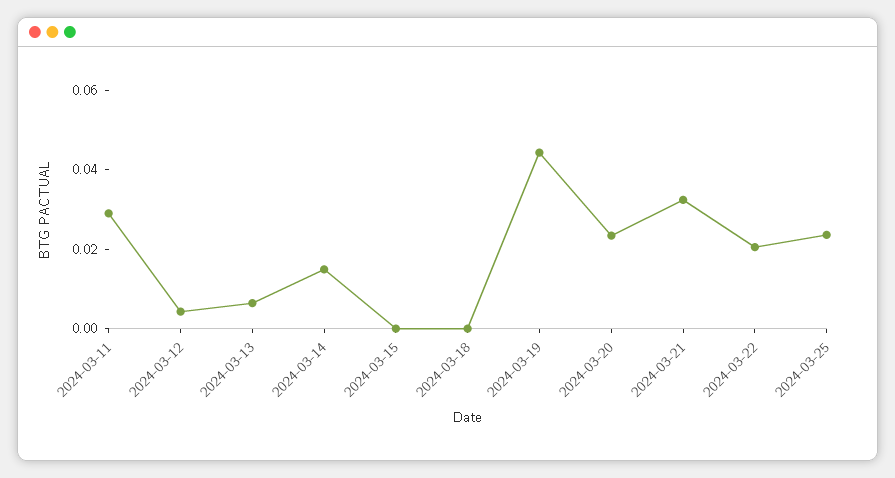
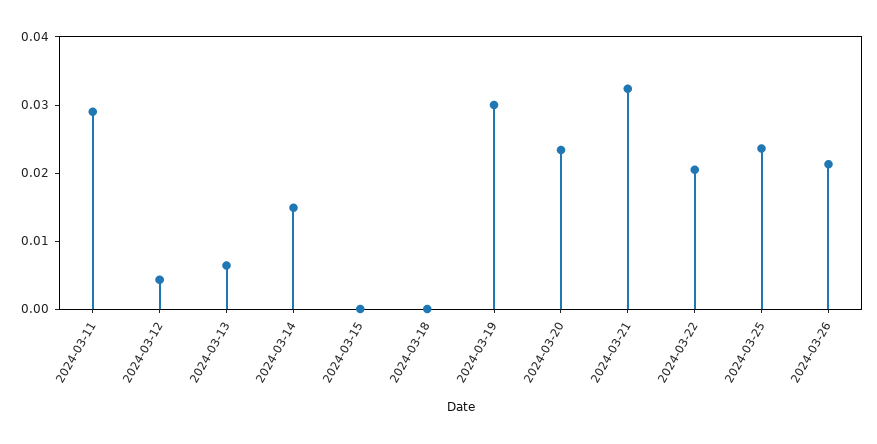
2024-03-19: 0.045 -> 0.03
2024-03-26: none -> 0.022

